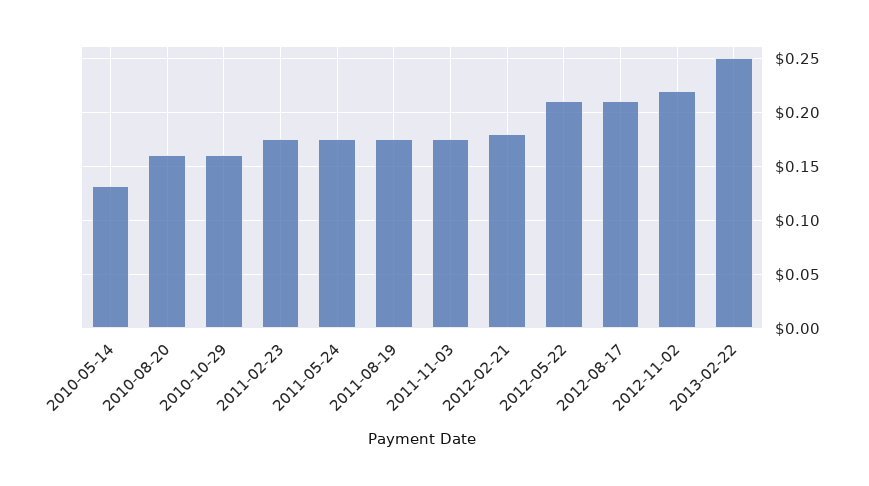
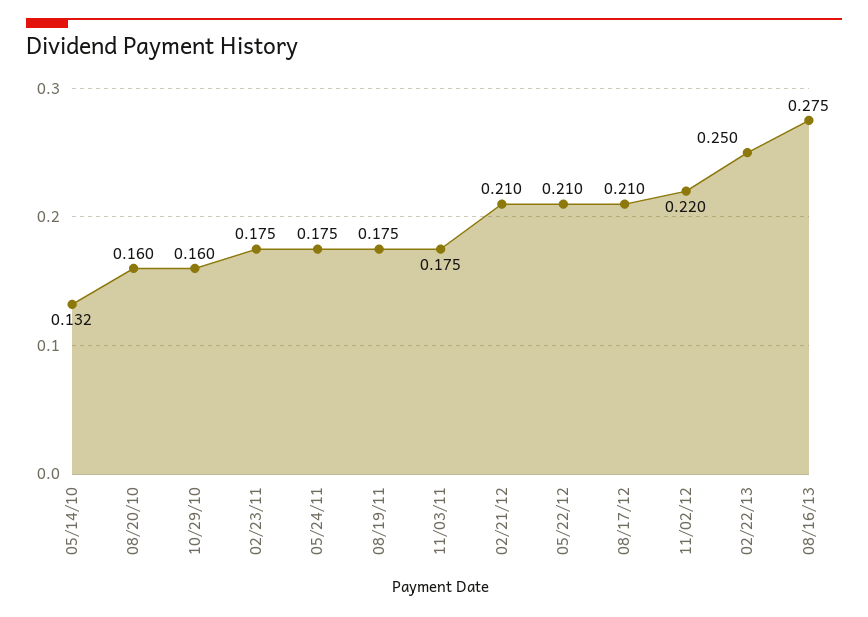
2012-02-21: 0.18 -> 0.21
08/16/13: none -> 0.275

